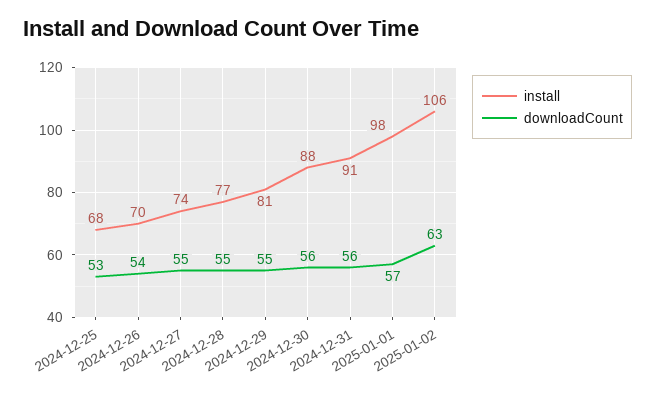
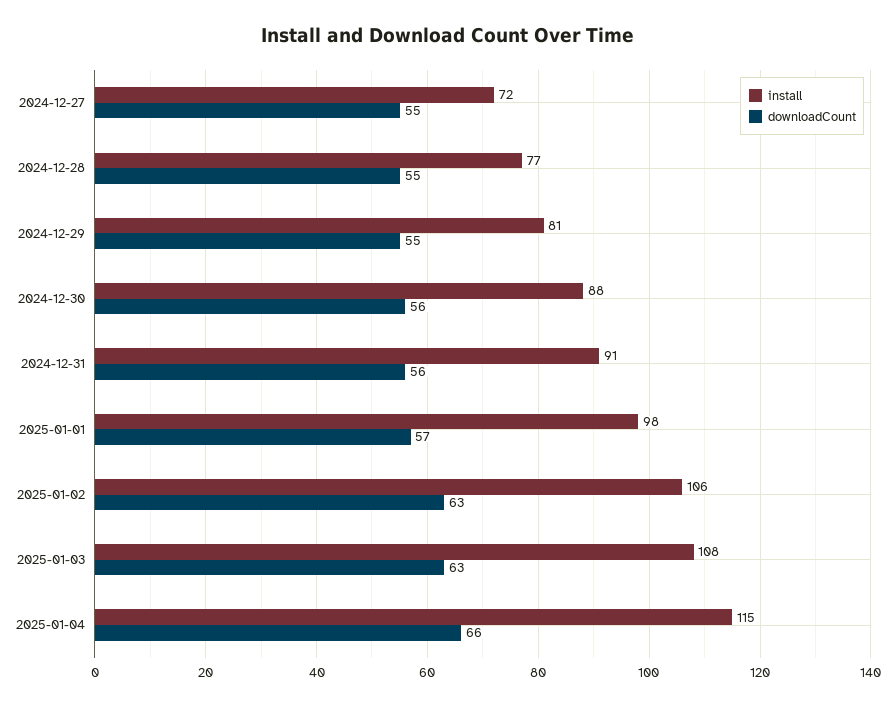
install, 2024-12-25: 68 -> none
downloadCount, 2024-12-25: 53 -> none
install, 2024-12-26: 70 -> none
downloadCount, 2024-12-26: 54 -> none
install, 2024-12-27: 74 -> 72
install, 2025-01-03: none -> 108
downloadCount, 2025-01-03: none -> 63
install, 2025-01-04: none -> 115
downloadCount, 2025-01-04: none -> 66

